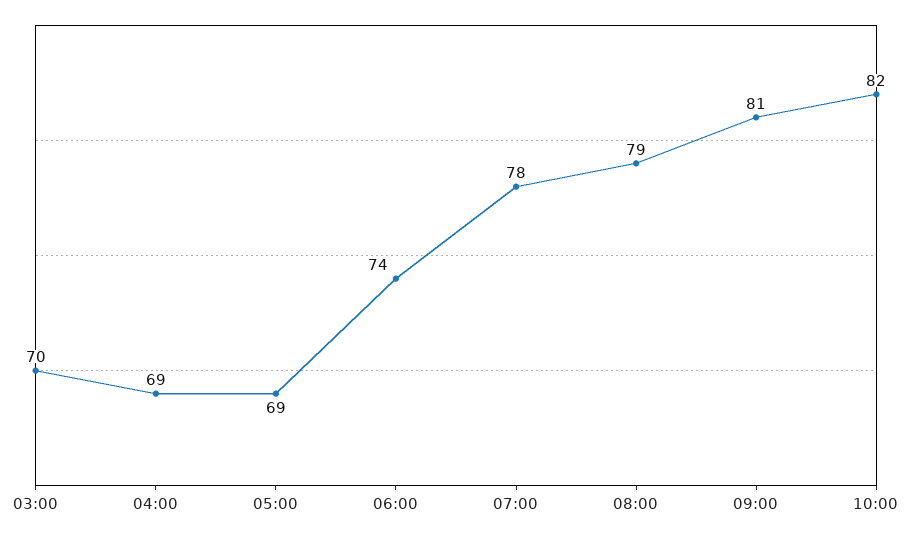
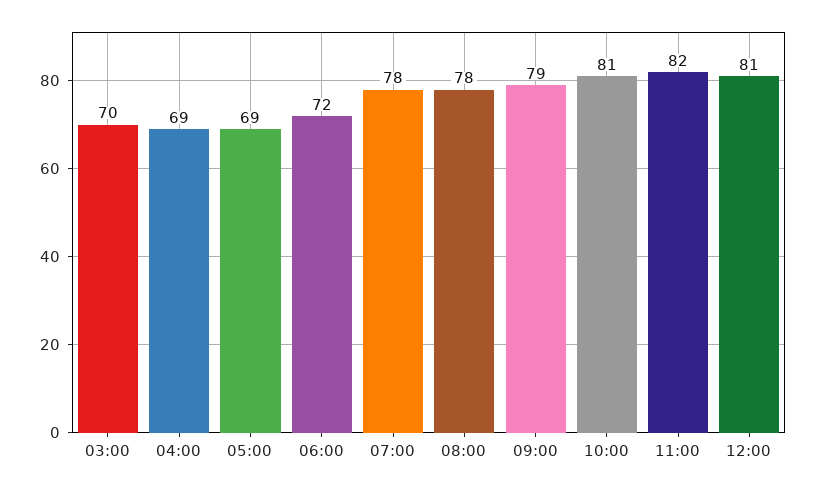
06:00: 74 -> 72
08:00: 79 -> 78
09:00: 81 -> 79
10:00: 82 -> 81
11:00: none -> 82
12:00: none -> 81

